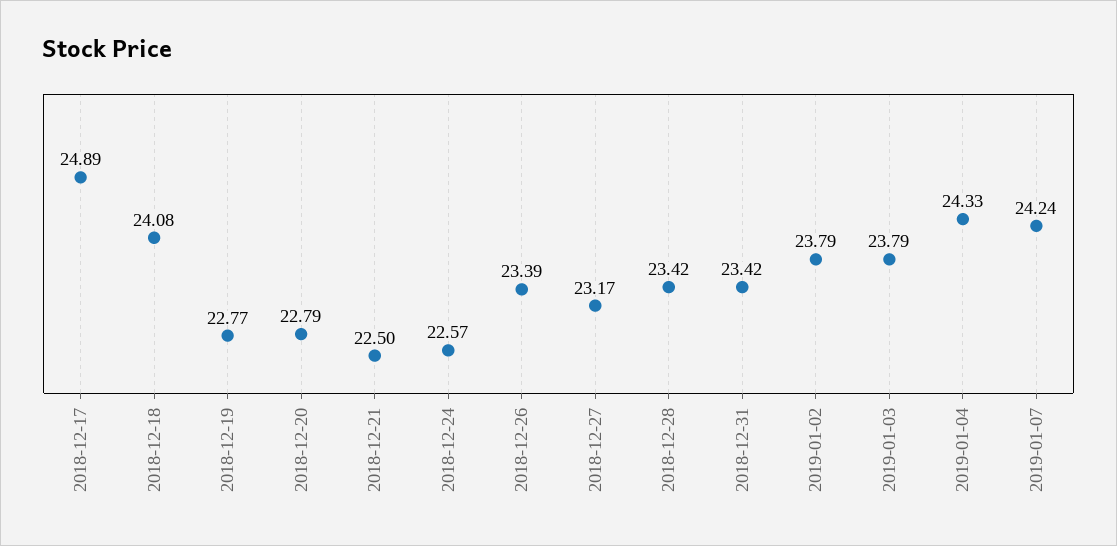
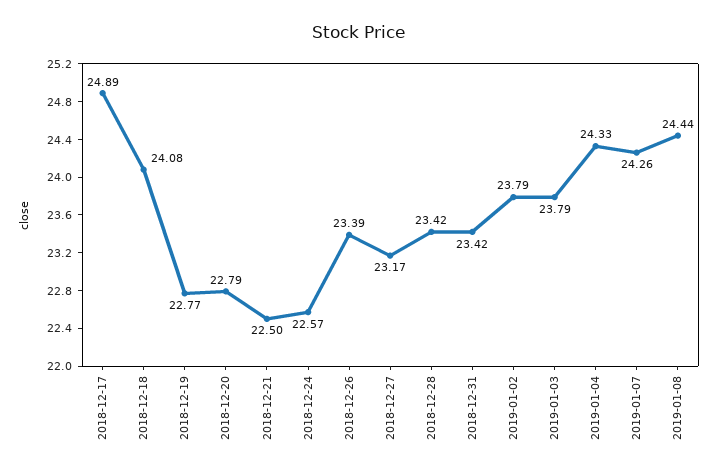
2019-01-07: 24.24 -> 24.26
2019-01-08: none -> 24.44

